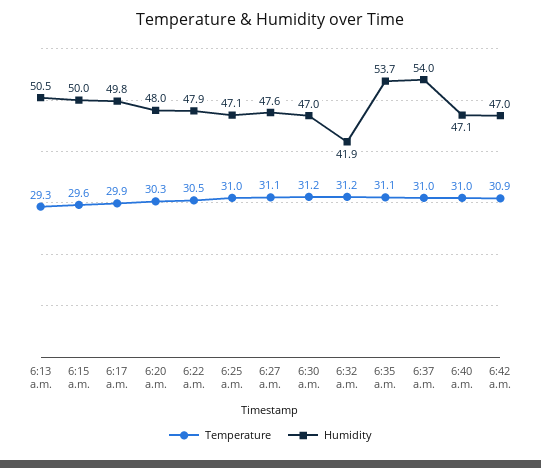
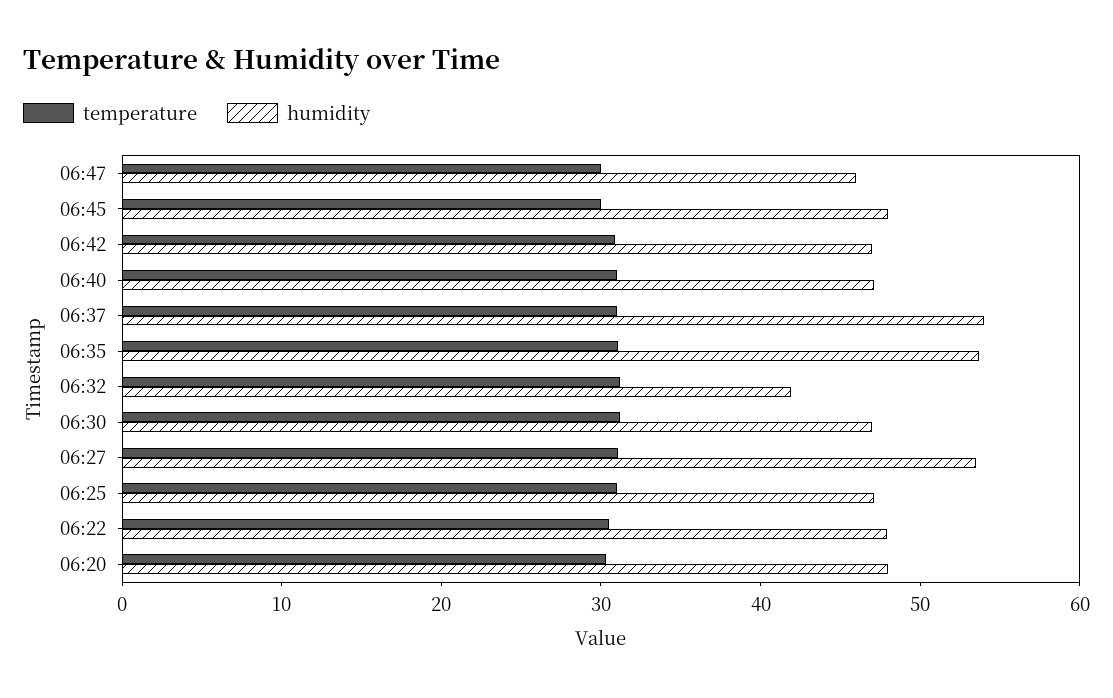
Temperature, 6:13 a.m.: 29.3 -> none
Humidity, 6:13 a.m.: 50.5 -> none
Temperature, 6:15 a.m.: 29.6 -> none
Humidity, 6:15 a.m.: 50 -> none
Temperature, 6:17 a.m.: 29.9 -> none
Humidity, 6:17 a.m.: 49.8 -> none
Humidity, 6:27 a.m.: 47.6 -> 54
Temperature, 06:47: none -> 30
Humidity, 06:47: none -> 46
Temperature, 06:45: none -> 30
Humidity, 06:45: none -> 48

